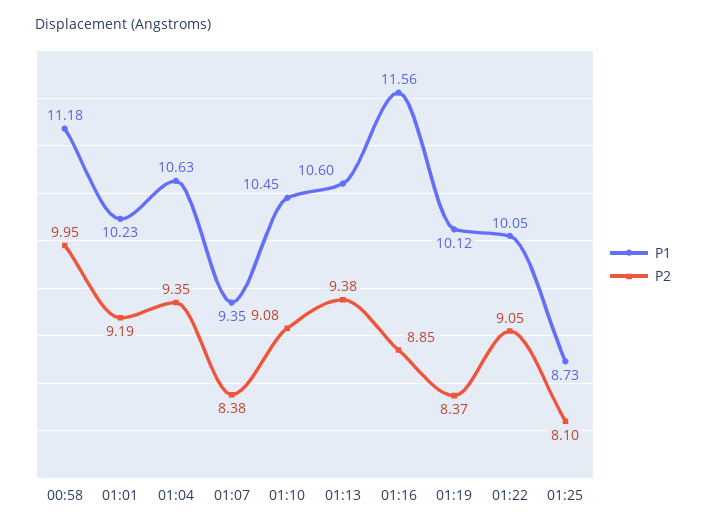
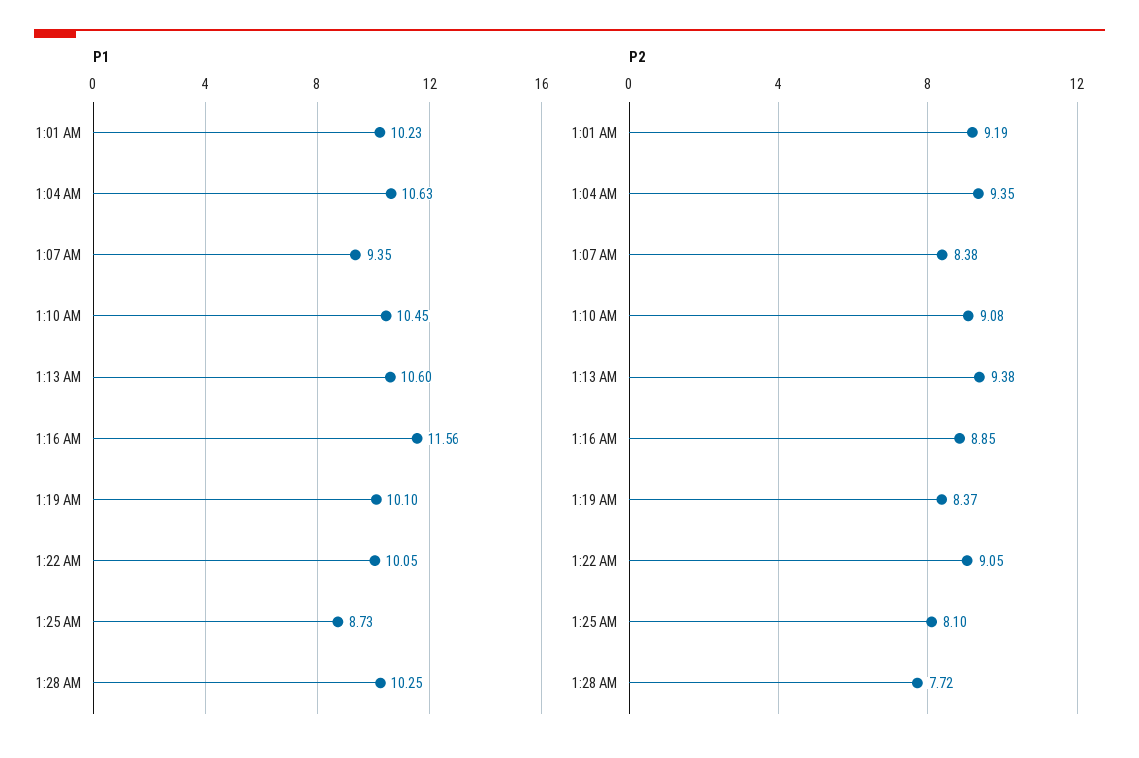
P1, 00:58: 11.18 -> none
P2, 00:58: 9.95 -> none
P1, 01:19: 10.12 -> 10.1
P1, 1:28 AM: none -> 10.25
P2, 1:28 AM: none -> 7.72

